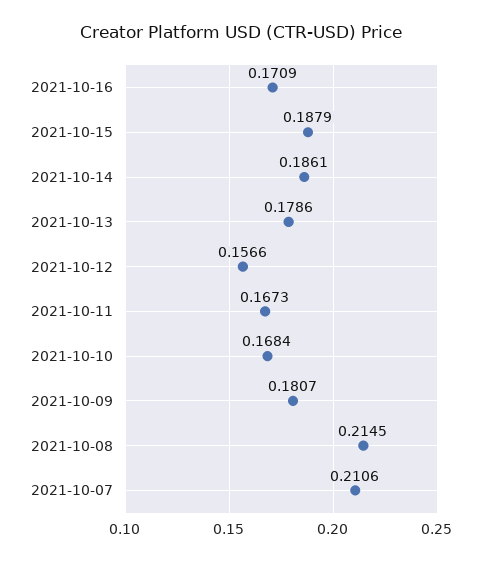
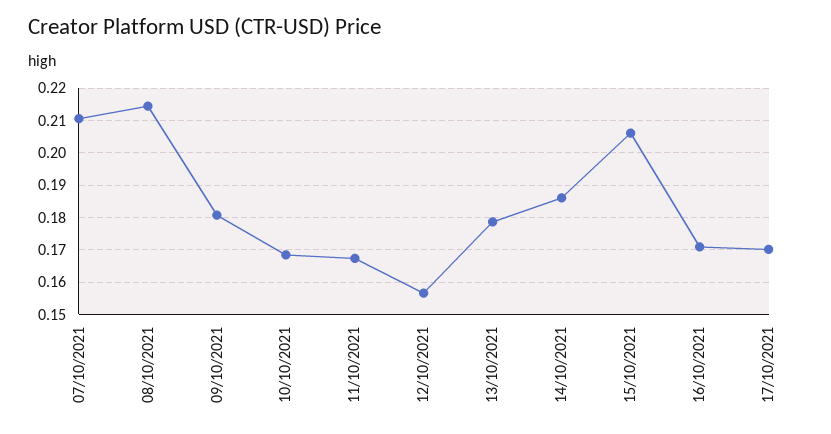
2021-10-15: 0.1879 -> 0.206
17/10/2021: none -> 0.17

